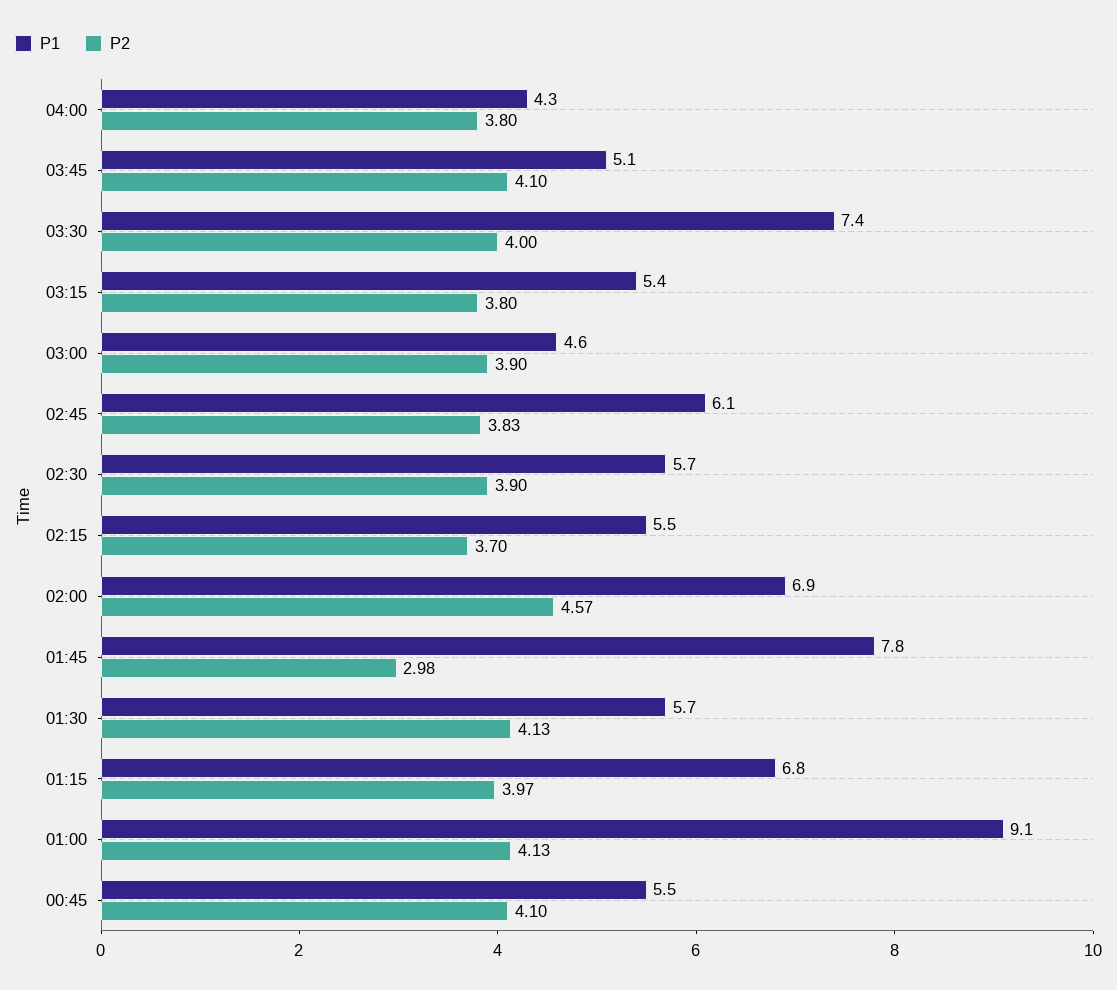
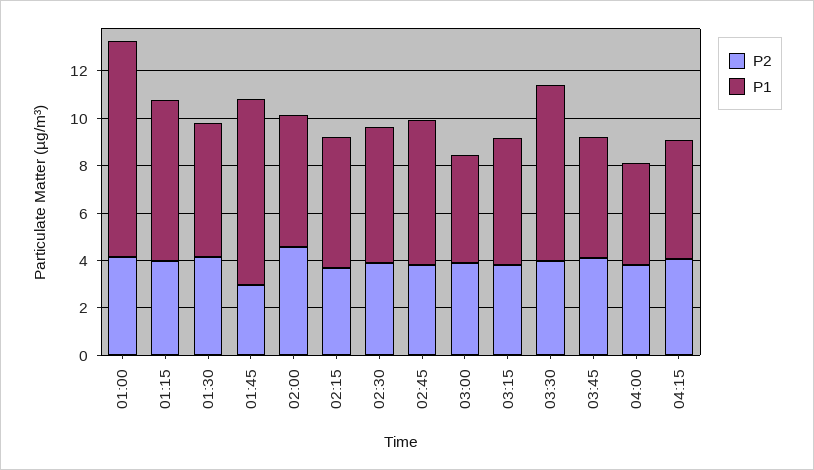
P1, 02:00: 6.9 -> 5.5
P1, 00:45: 5.5 -> none
P2, 00:45: 4.1 -> none
P2, 04:15: none -> 4
P1, 04:15: none -> 5

